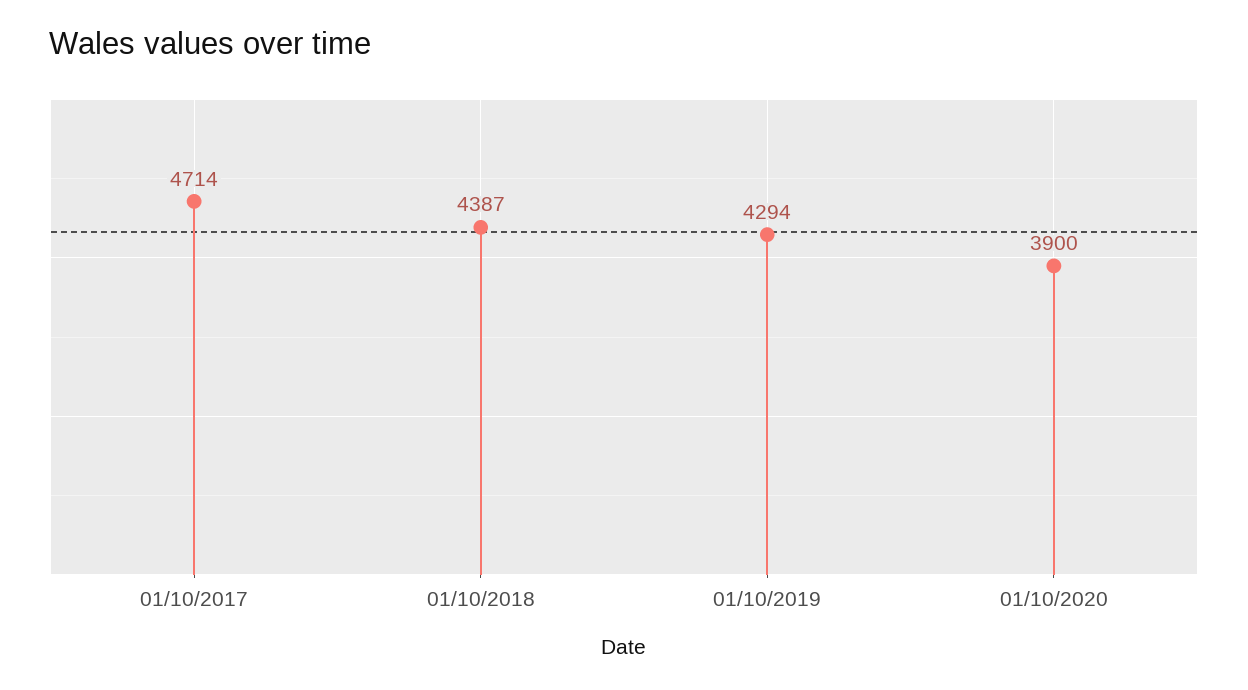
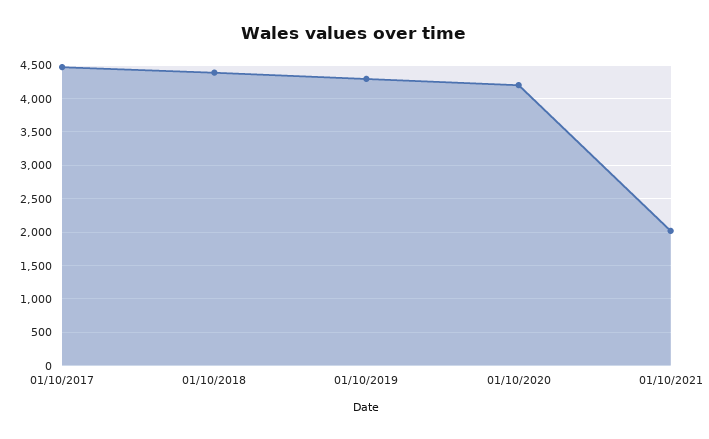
01/10/2017: 4714 -> 4500
01/10/2020: 3900 -> 4200
01/10/2021: none -> 2000

